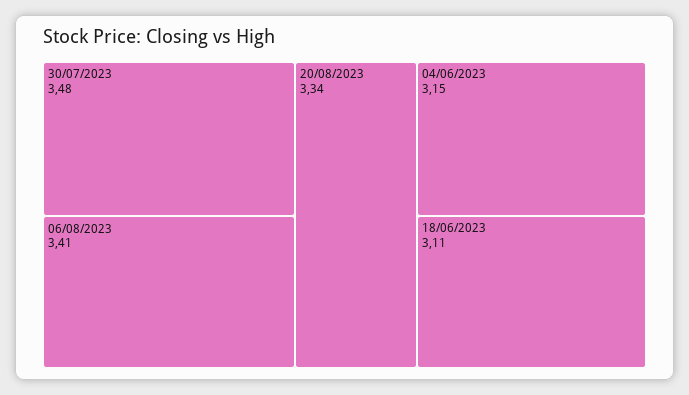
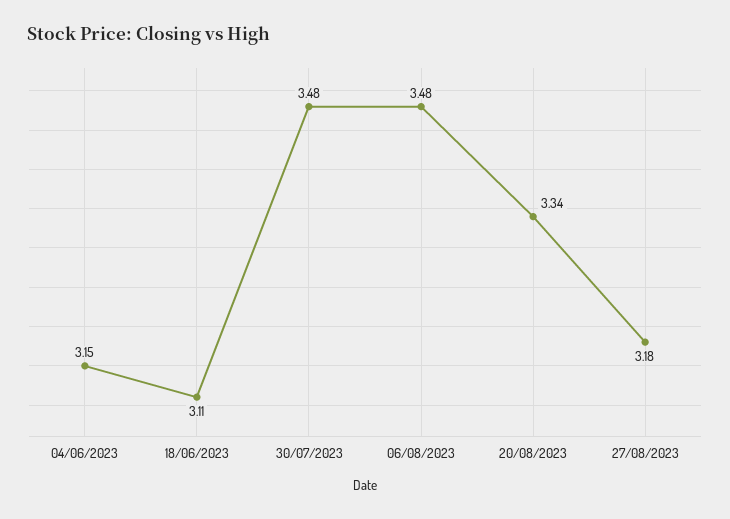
06/08/2023: 3.41 -> 3.48
27/08/2023: none -> 3.18

